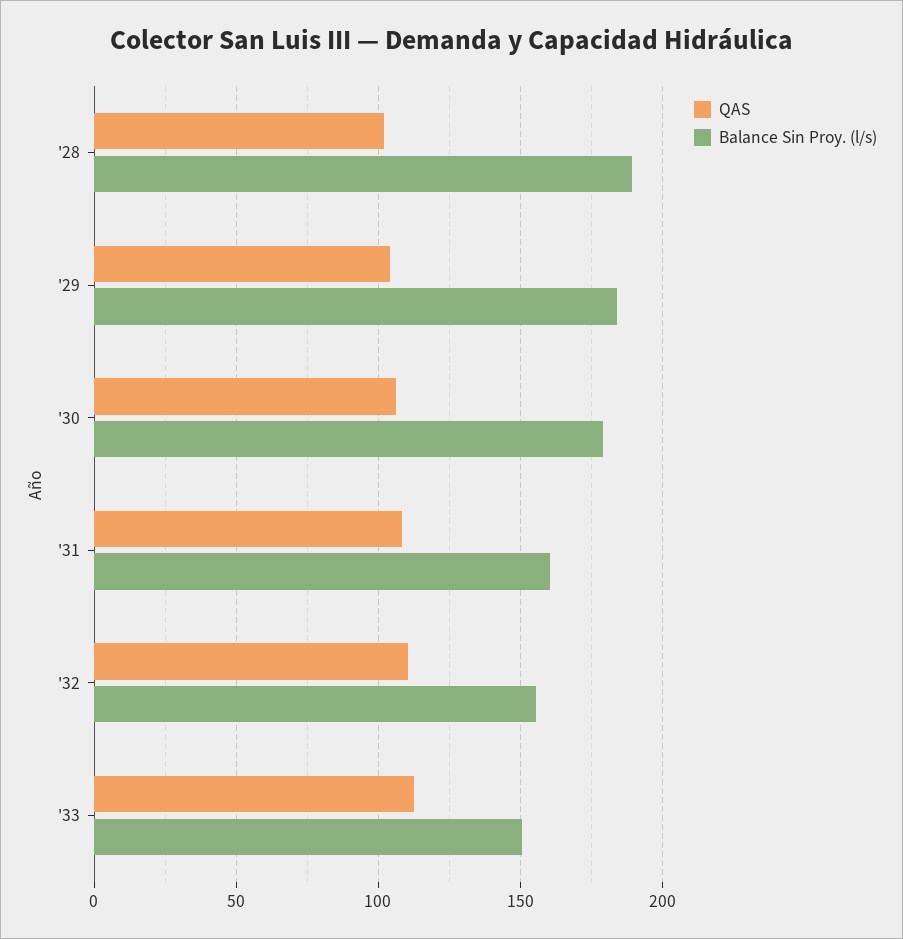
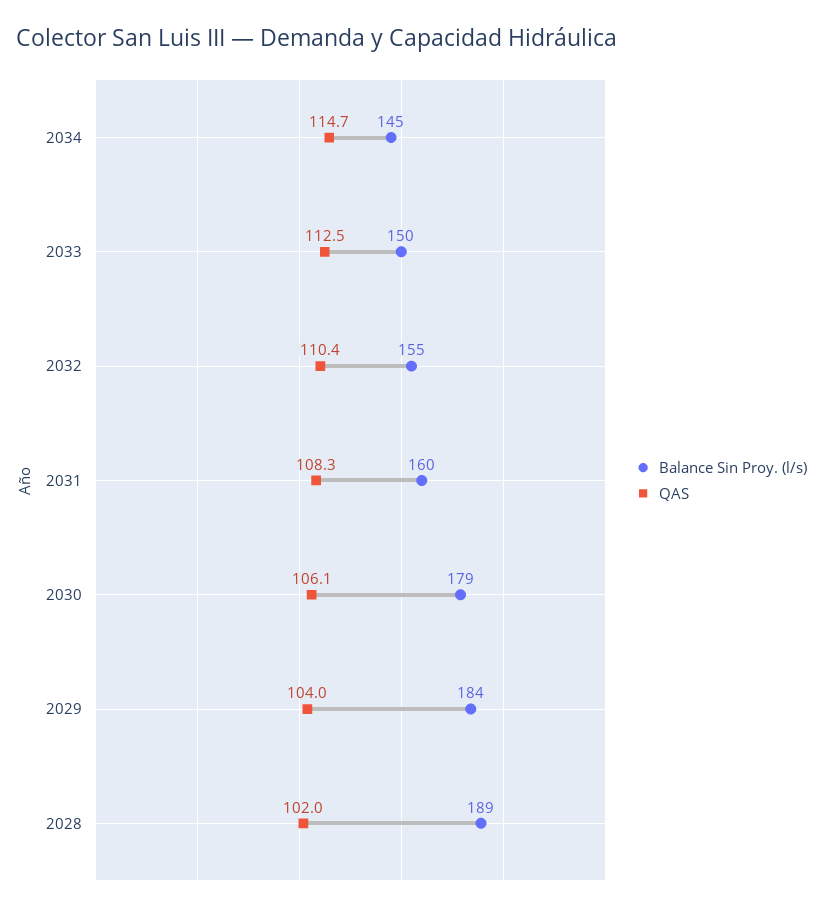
Balance Sin Proy. (l/s), 2034: none -> 145
QAS, 2034: none -> 114.7

